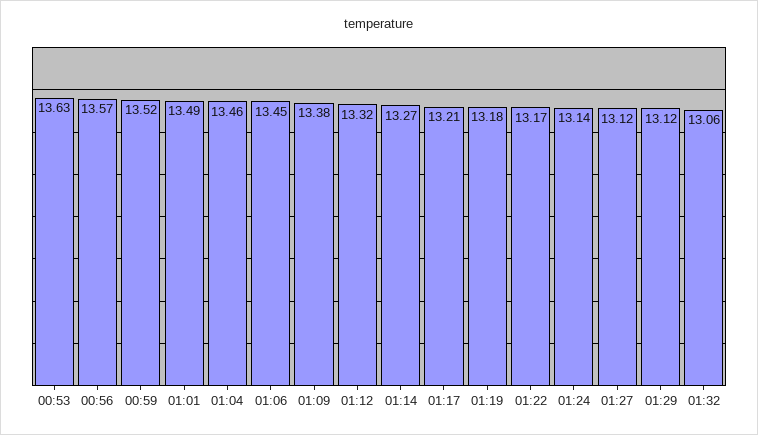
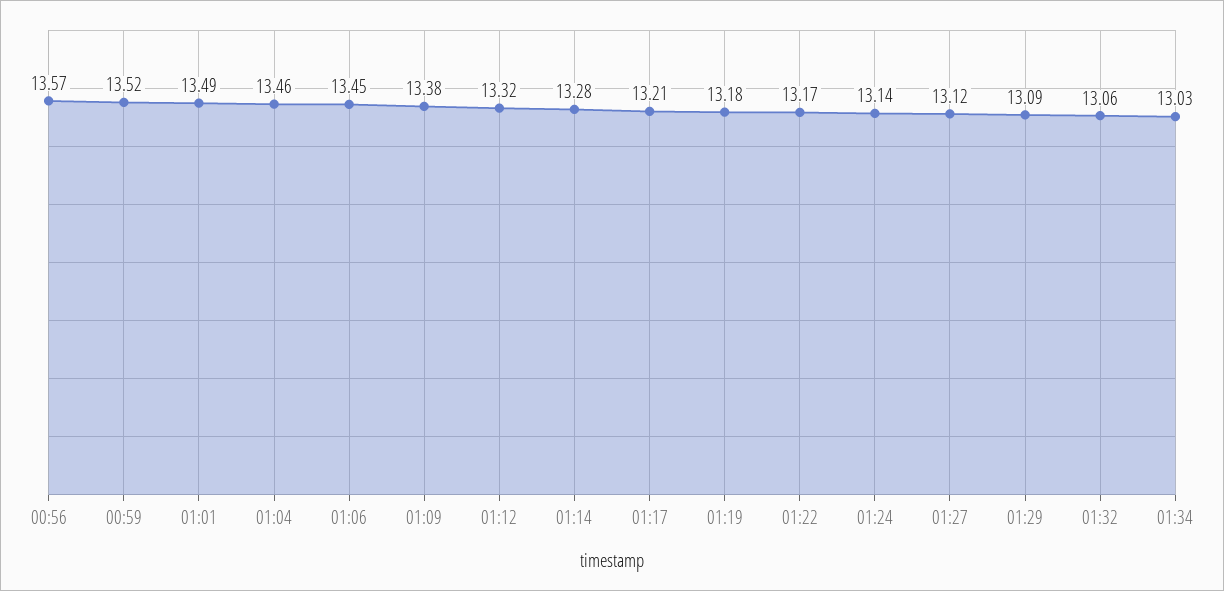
00:53: 13.63 -> none
01:14: 13.27 -> 13.28
01:29: 13.12 -> 13.09
01:34: none -> 13.03

